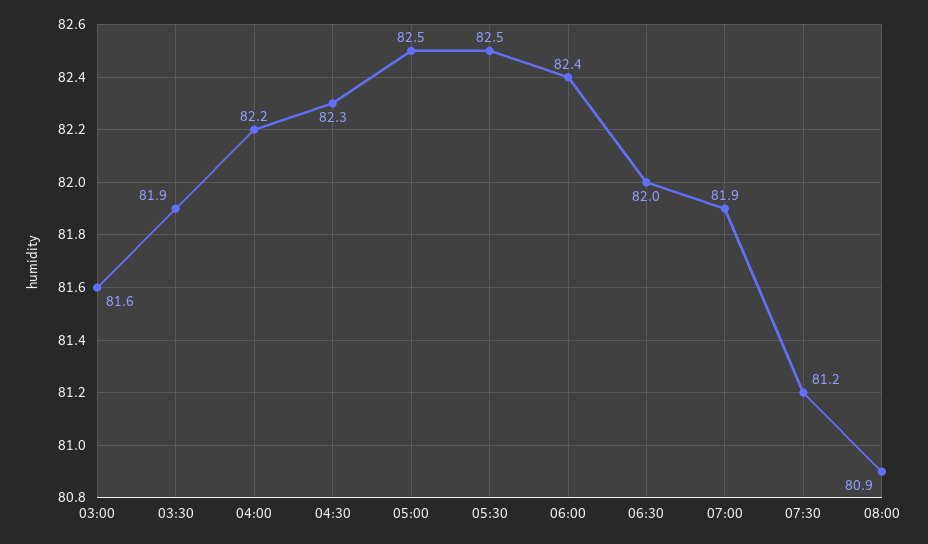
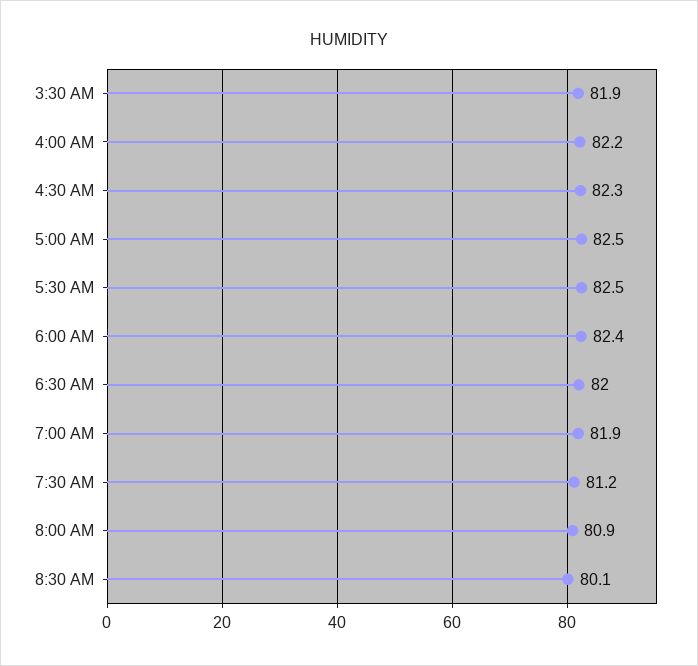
03:00: 81.6 -> none
8:30 AM: none -> 80.1

